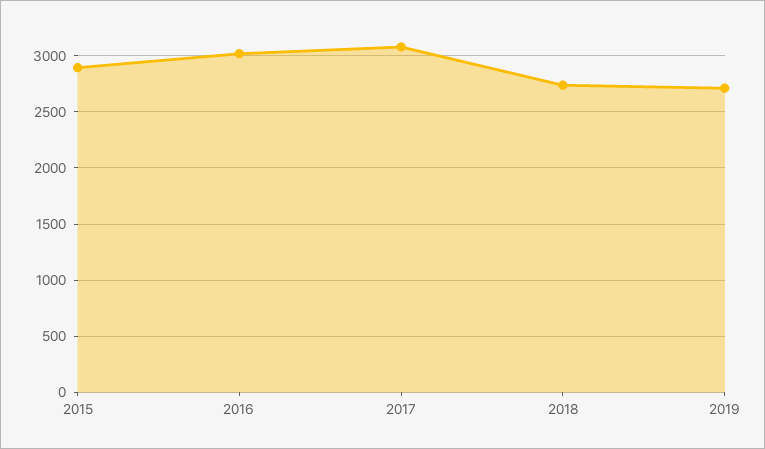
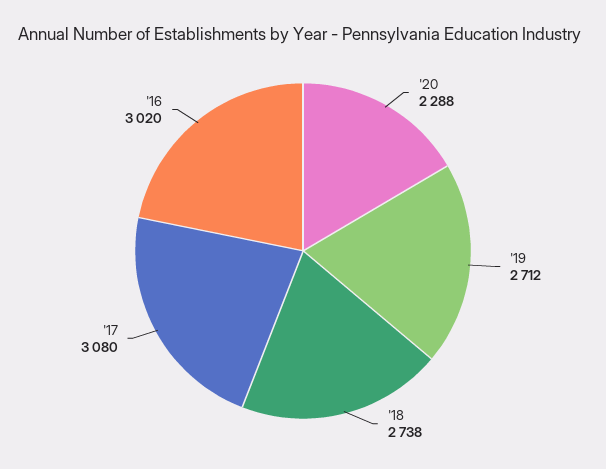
2015: 2900 -> none
'20: none -> 2288

